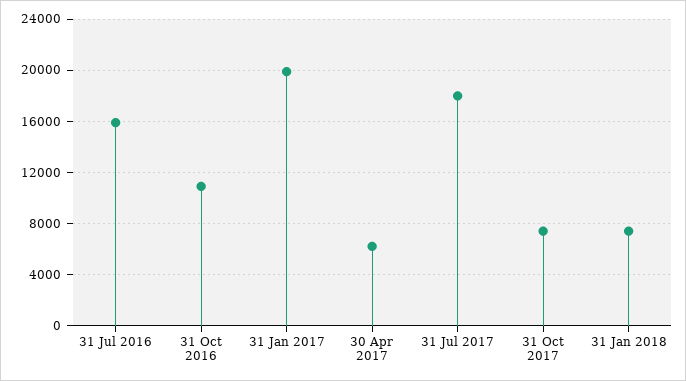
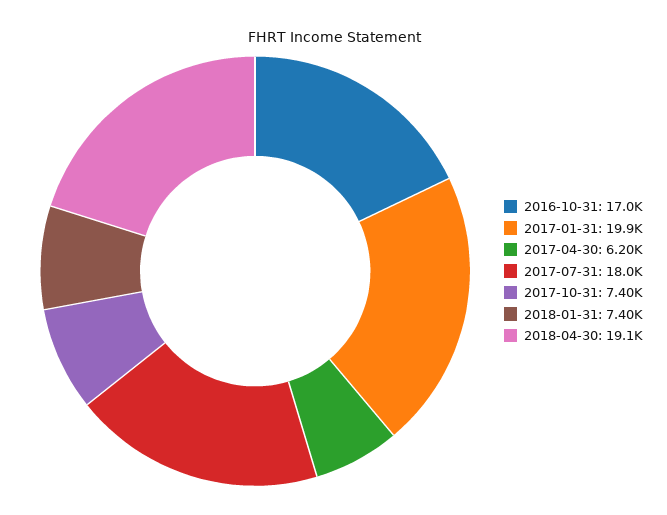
31 Jul 2016: 16000 -> none
31 Oct 2016: 11000 -> 17000
2018-04-30: none -> 19100

